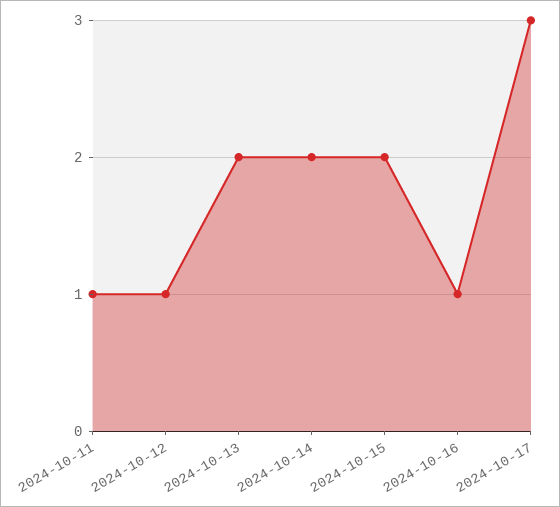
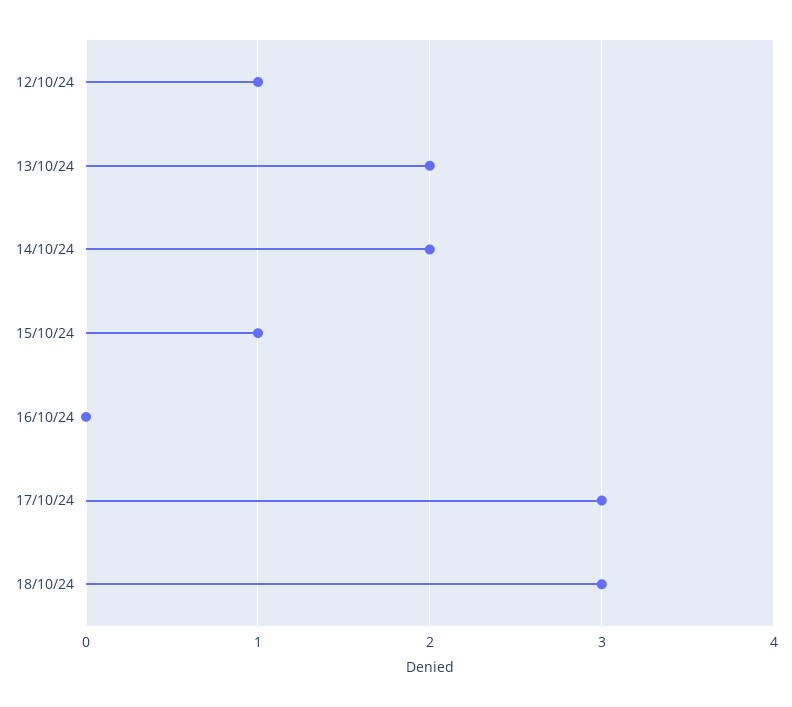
2024-10-11: 1 -> none
2024-10-15: 2 -> 1
2024-10-16: 1 -> 0
18/10/24: none -> 3

